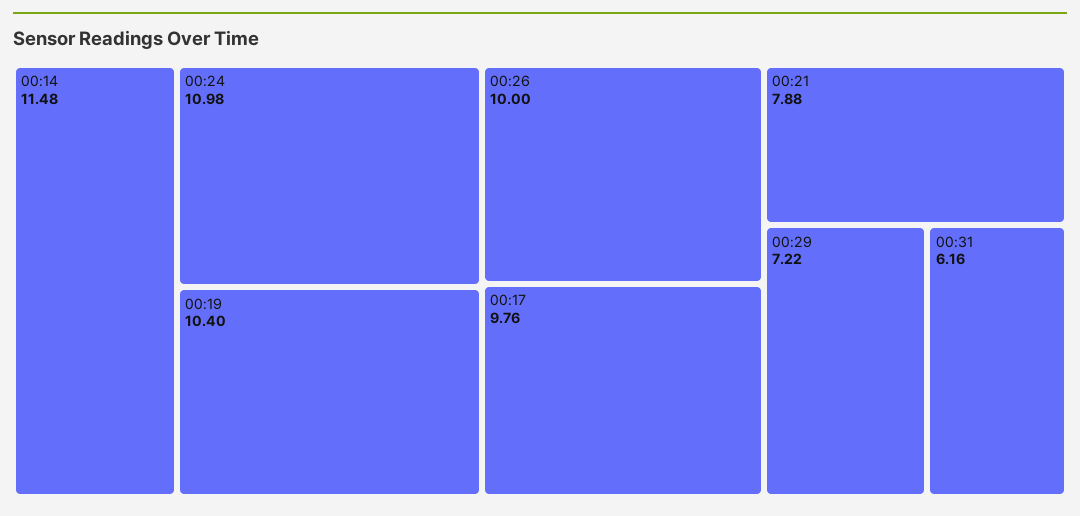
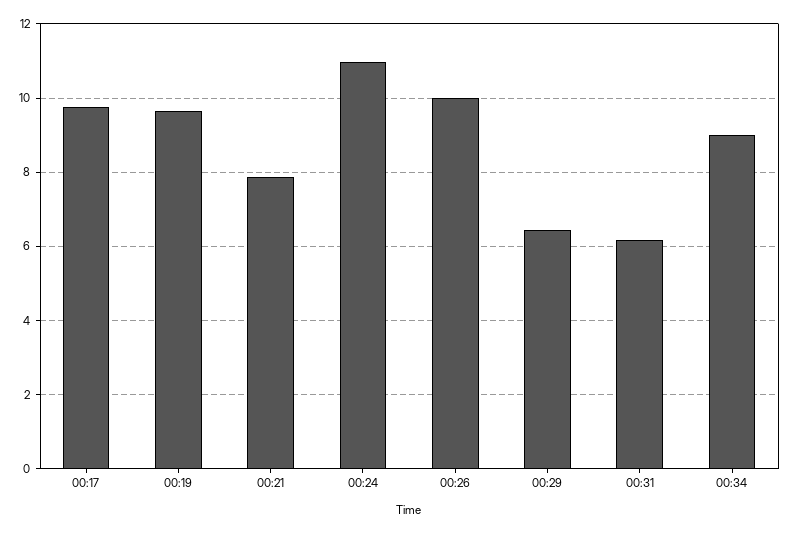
00:14: 11.48 -> none
00:19: 10.4 -> 9.6
00:29: 7.22 -> 6.4
00:34: none -> 9

